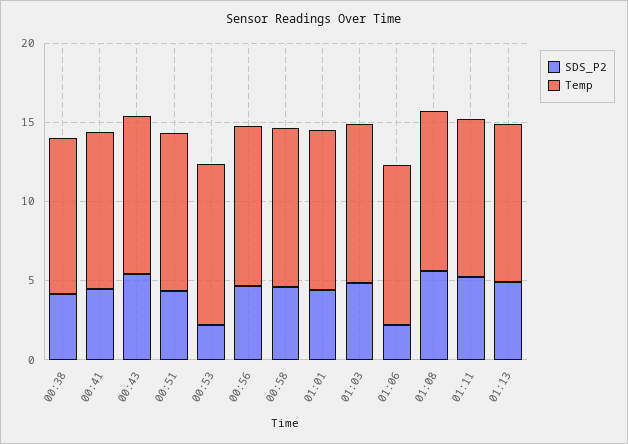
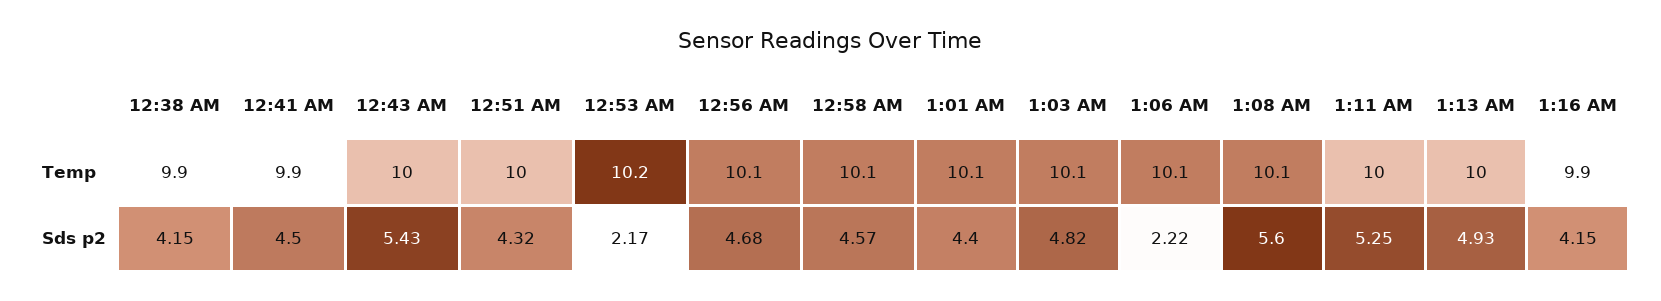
Temp, 1:16 AM: none -> 9.9
SDS_P2, 1:16 AM: none -> 4.15

